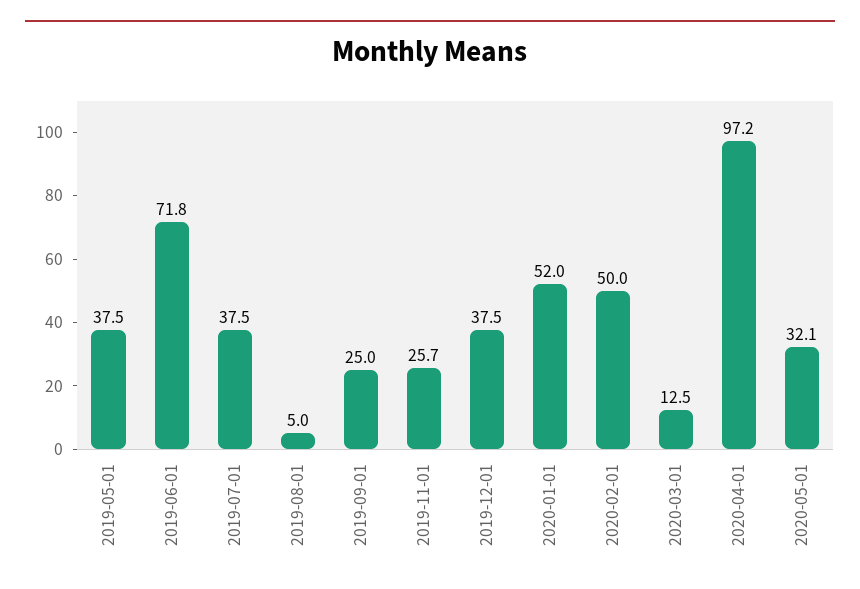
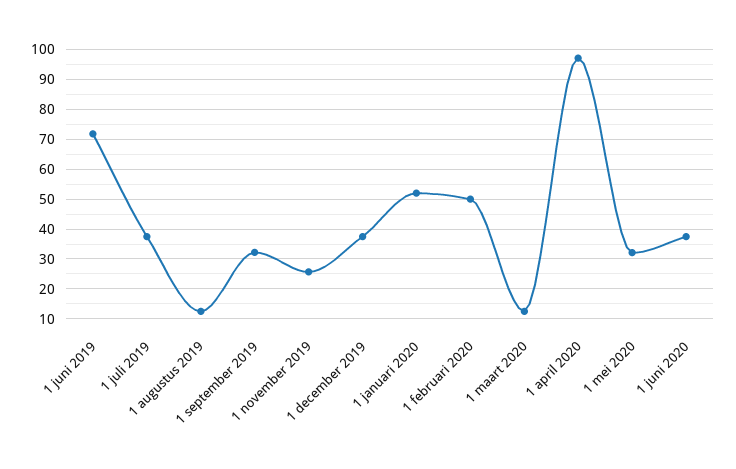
2019-05-01: 37.5 -> none
2019-08-01: 5 -> 12.5
2019-09-01: 25 -> 32.5
1 juni 2020: none -> 37.5

